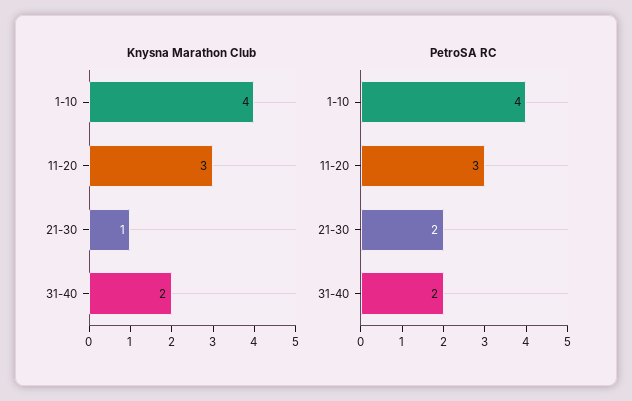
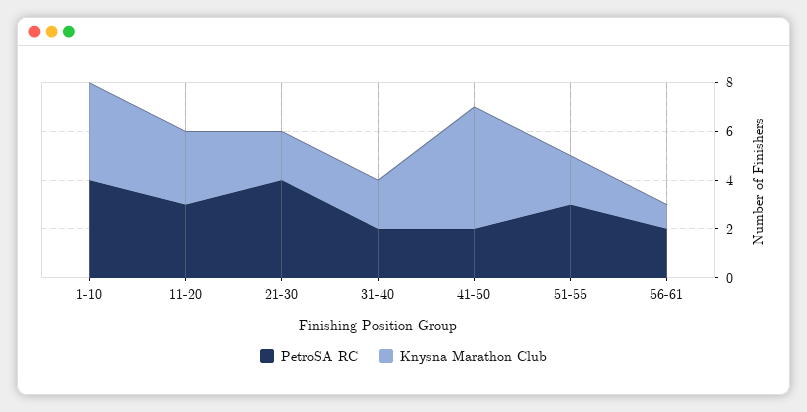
Knysna Marathon Club, 21-30: 1 -> 2
PetroSA RC, 21-30: 2 -> 4
PetroSA RC, 41-50: none -> 2
Knysna Marathon Club, 41-50: none -> 5
PetroSA RC, 51-55: none -> 3
Knysna Marathon Club, 51-55: none -> 2
PetroSA RC, 56-61: none -> 2
Knysna Marathon Club, 56-61: none -> 1

